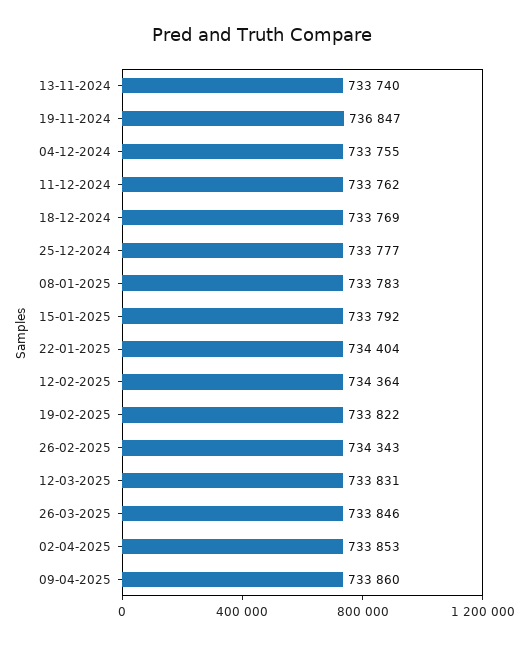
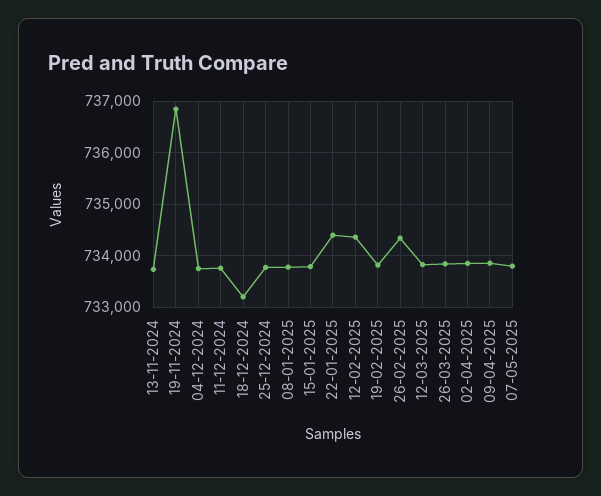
18-12-2024: 733769 -> 733200
07-05-2025: none -> 733800

